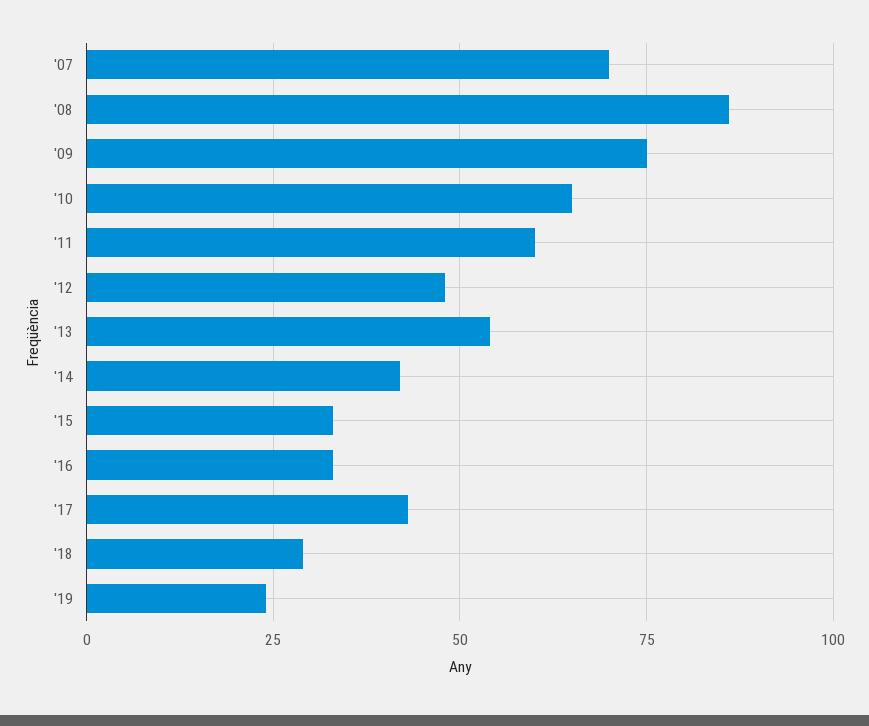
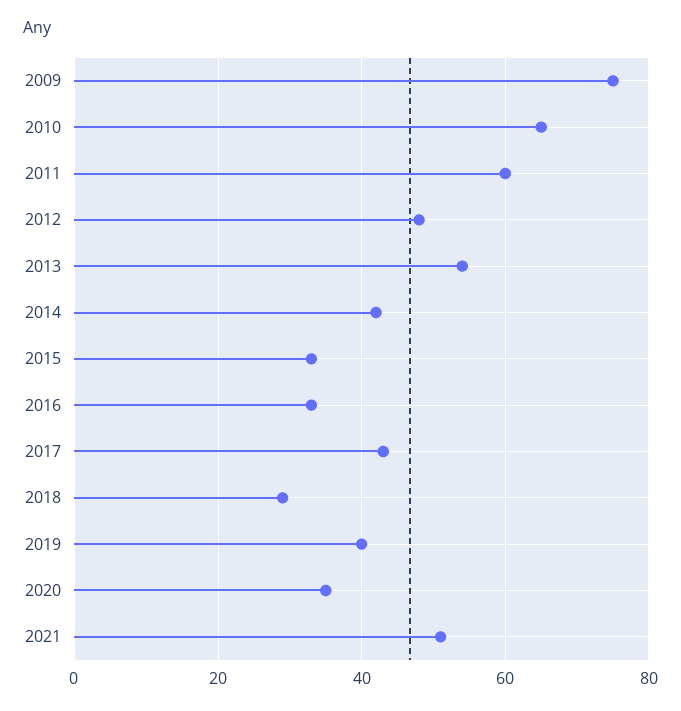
'07: 70 -> none
'08: 85 -> none
'19: 25 -> 40
2020: none -> 35
2021: none -> 50

